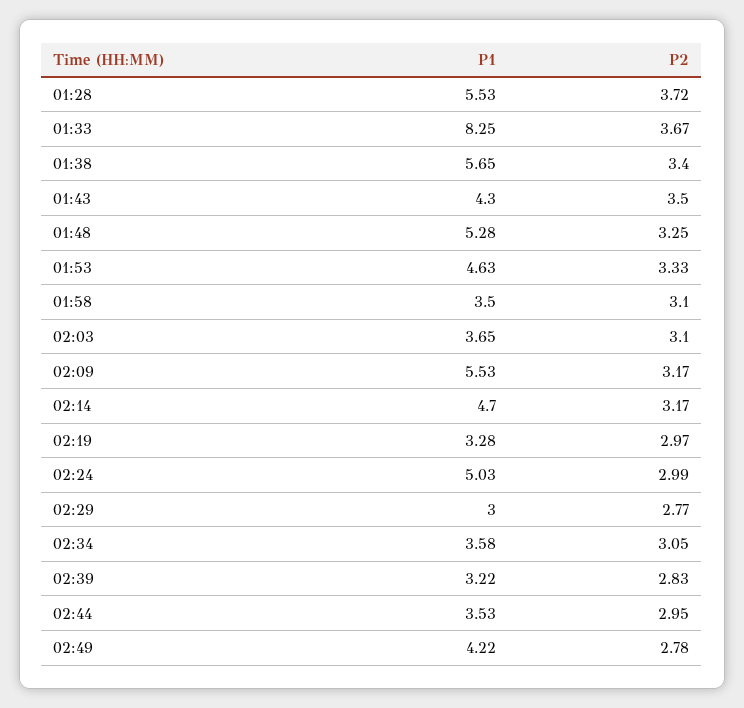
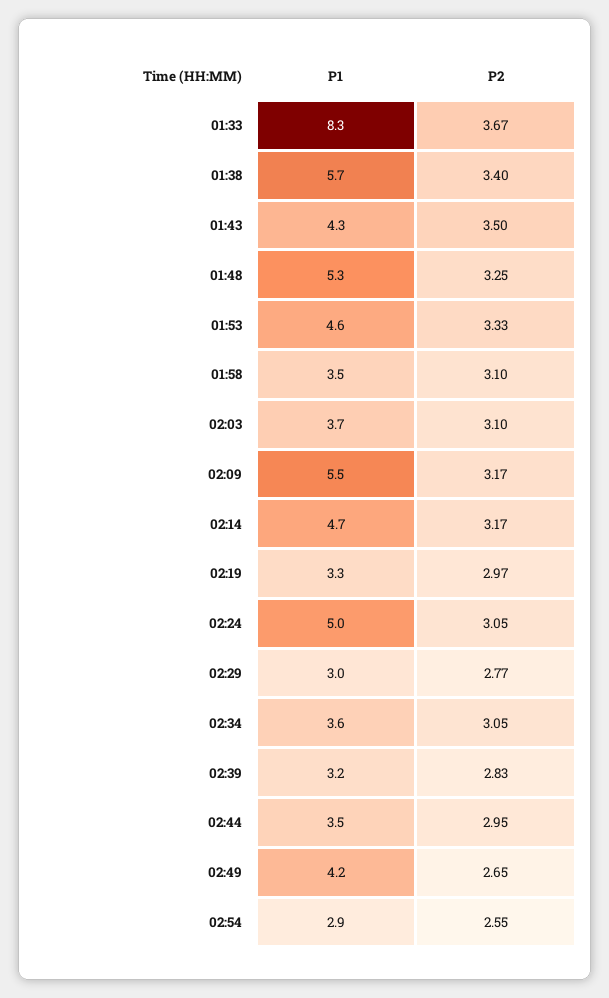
P1, 01:28: 5.53 -> none
P2, 01:28: 3.72 -> none
P2, 02:24: 2.99 -> 3.05
P2, 02:49: 2.78 -> 2.65
P1, 02:54: none -> 2.9
P2, 02:54: none -> 2.55

